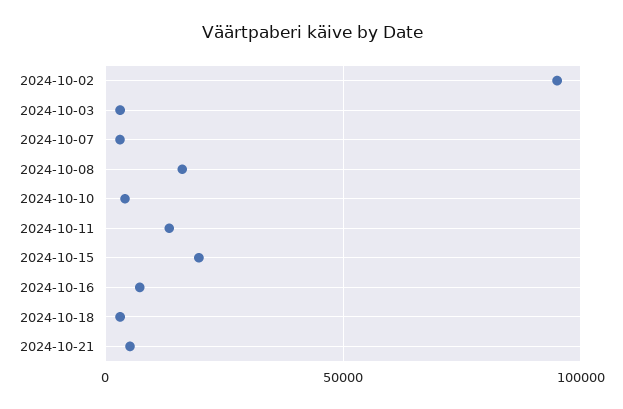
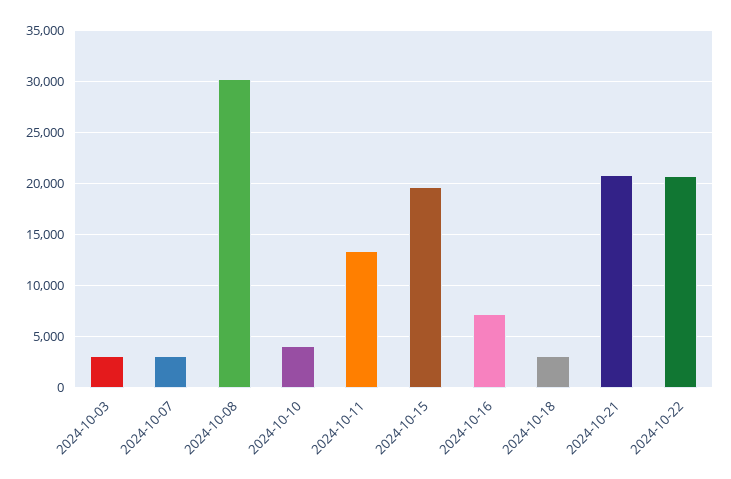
2024-10-02: 95000 -> none
2024-10-08: 15000 -> 30000
2024-10-21: 5000 -> 21000
2024-10-22: none -> 21000

